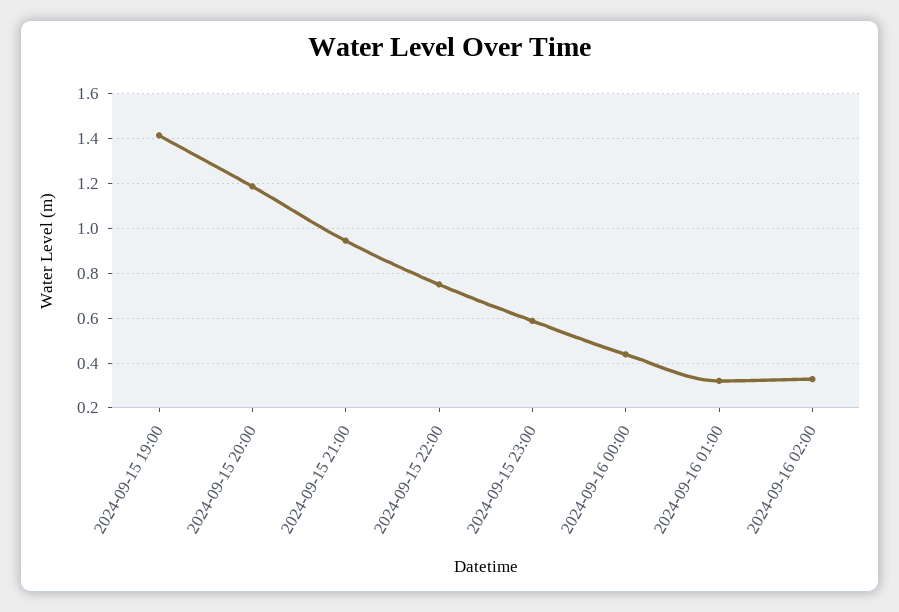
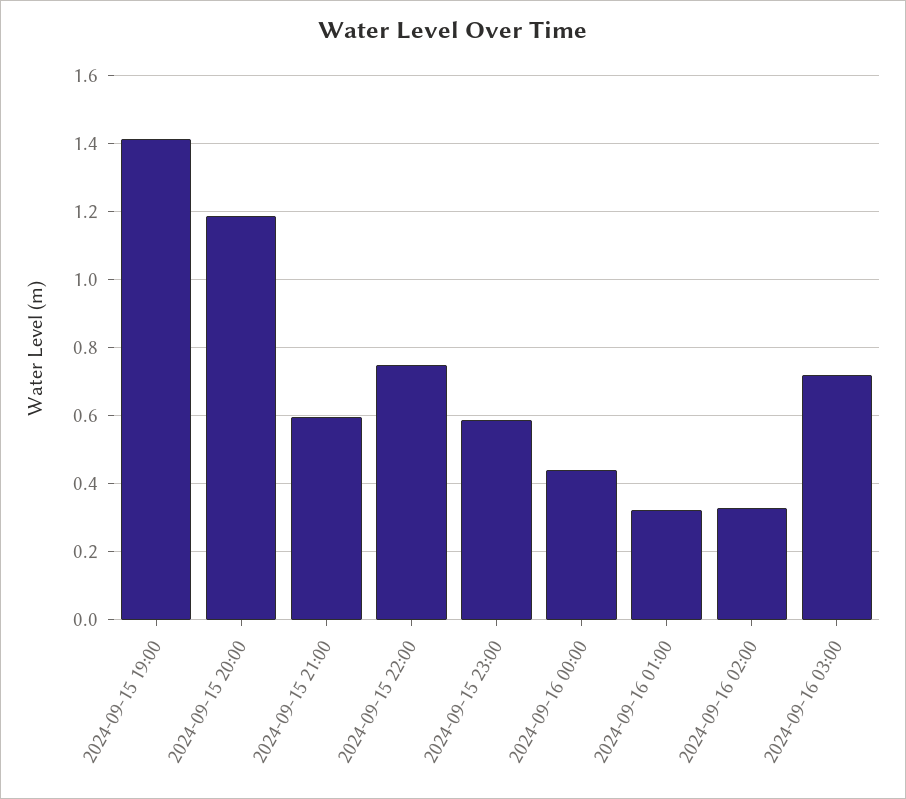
2024-09-15 21:00: 0.95 -> 0.6
2024-09-16 03:00: none -> 0.72

